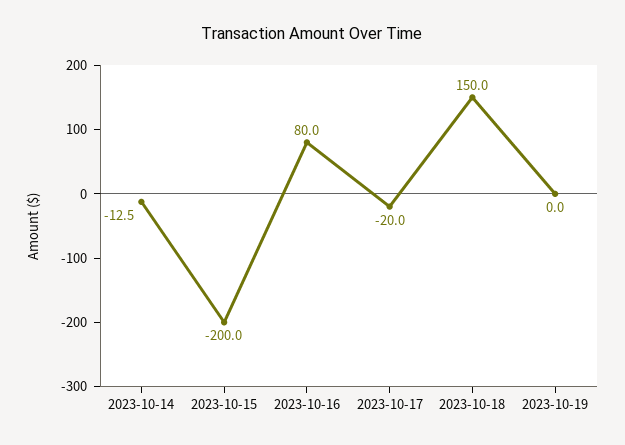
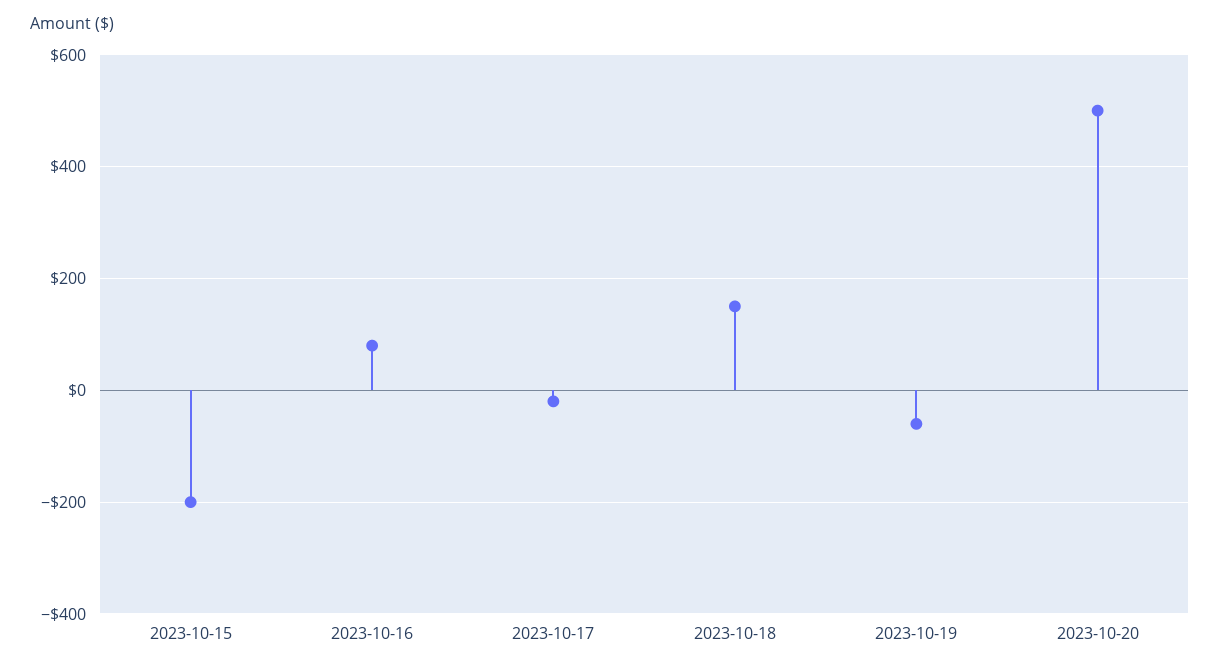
2023-10-14: -12.5 -> none
2023-10-19: 0 -> -60
2023-10-20: none -> 500

